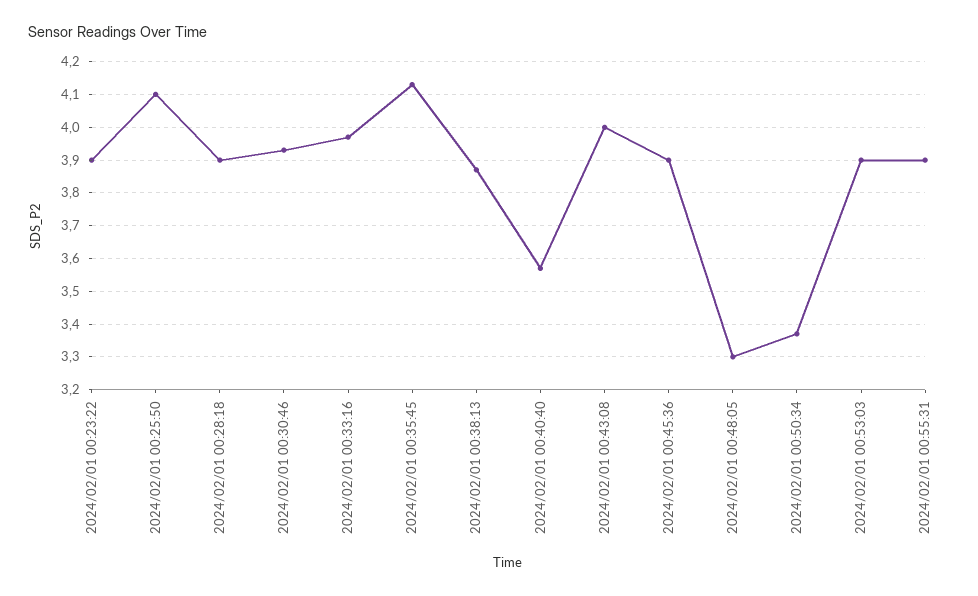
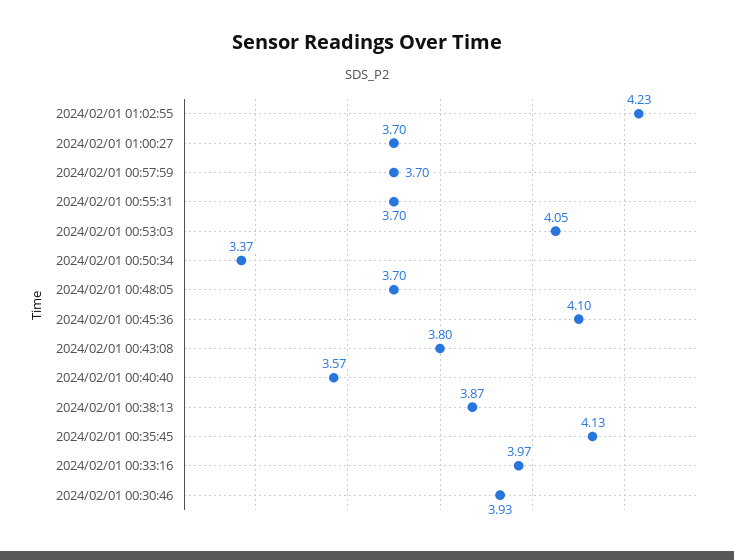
2024/02/01 00:23:22: 3.9 -> none
2024/02/01 00:25:50: 4.1 -> none
2024/02/01 00:28:18: 3.9 -> none
2024/02/01 00:43:08: 4 -> 3.8
2024/02/01 00:45:36: 3.9 -> 4.1
2024/02/01 00:48:05: 3.3 -> 3.7
2024/02/01 00:53:03: 3.9 -> 4.05
2024/02/01 00:55:31: 3.9 -> 3.7
2024/02/01 01:02:55: none -> 4.23
2024/02/01 01:00:27: none -> 3.7
2024/02/01 00:57:59: none -> 3.7

